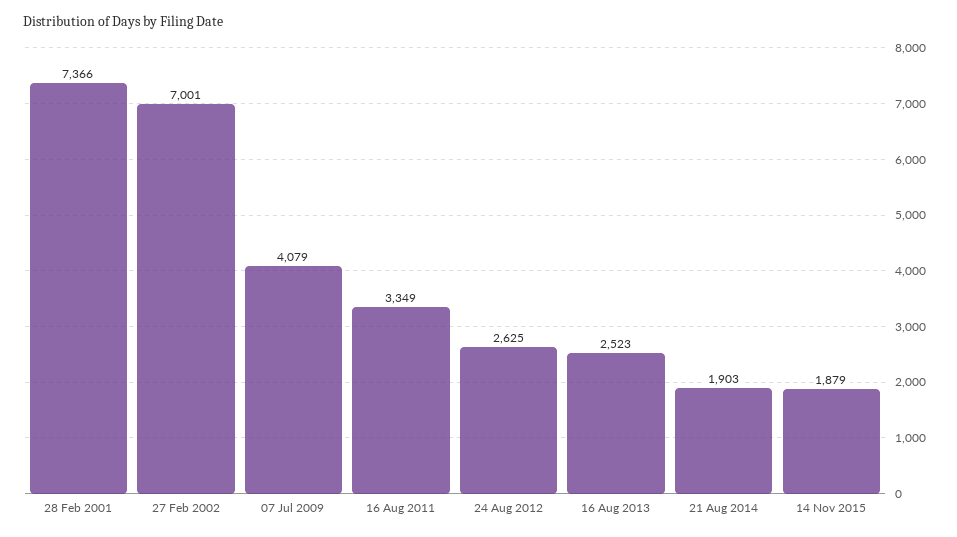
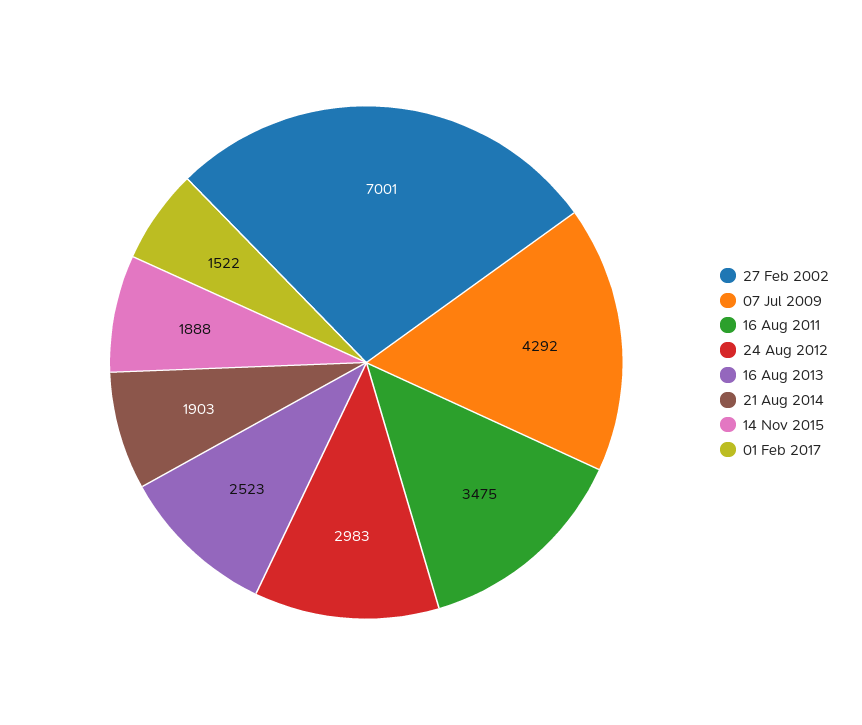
28 Feb 2001: 7366 -> none
07 Jul 2009: 4079 -> 4292
16 Aug 2011: 3349 -> 3475
24 Aug 2012: 2625 -> 2983
14 Nov 2015: 1879 -> 1888
01 Feb 2017: none -> 1522

